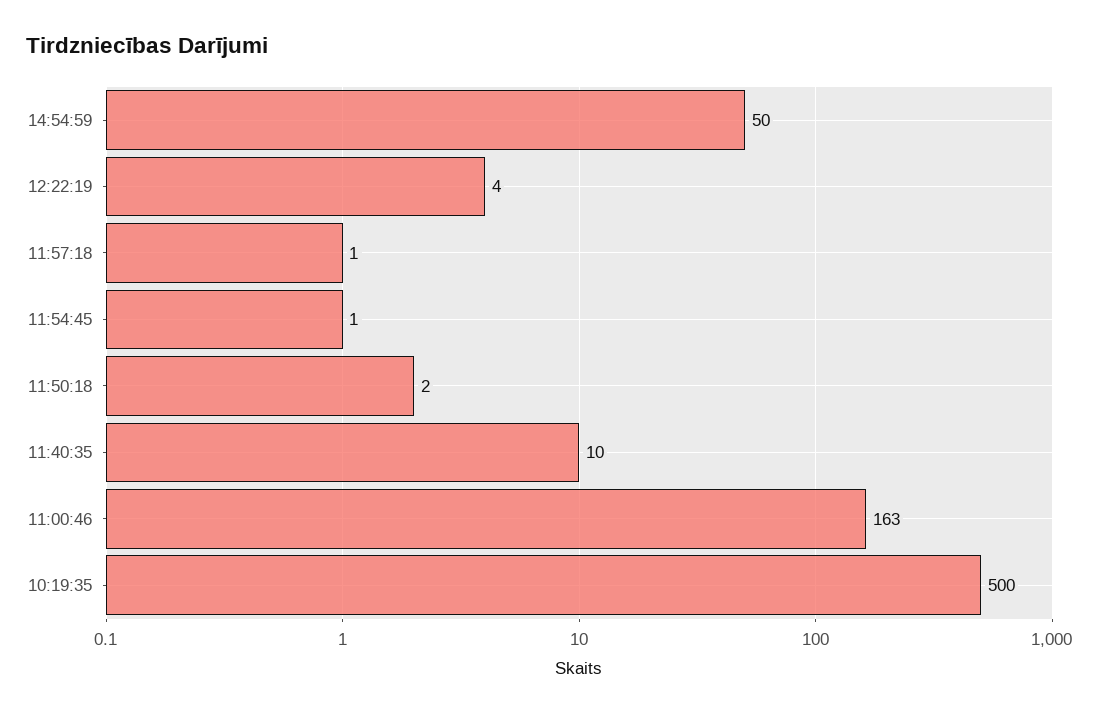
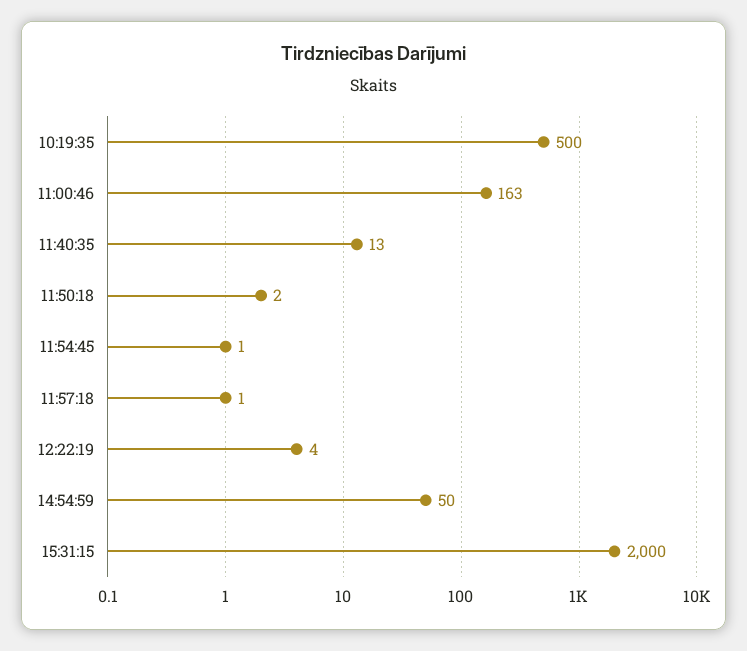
11:40:35: 10 -> 13
15:31:15: none -> 2000

